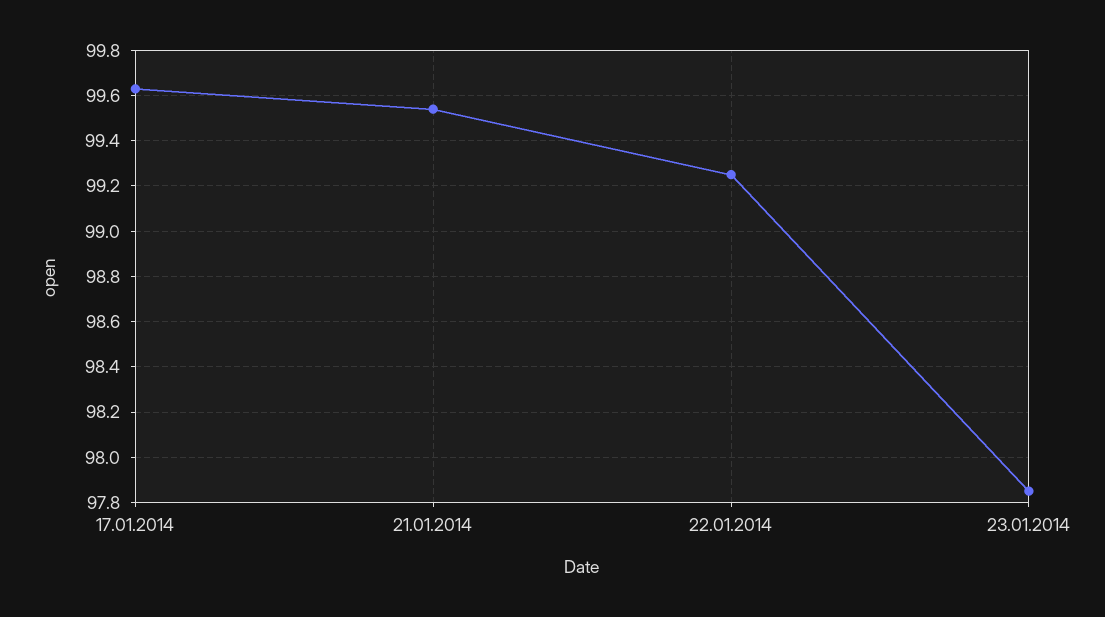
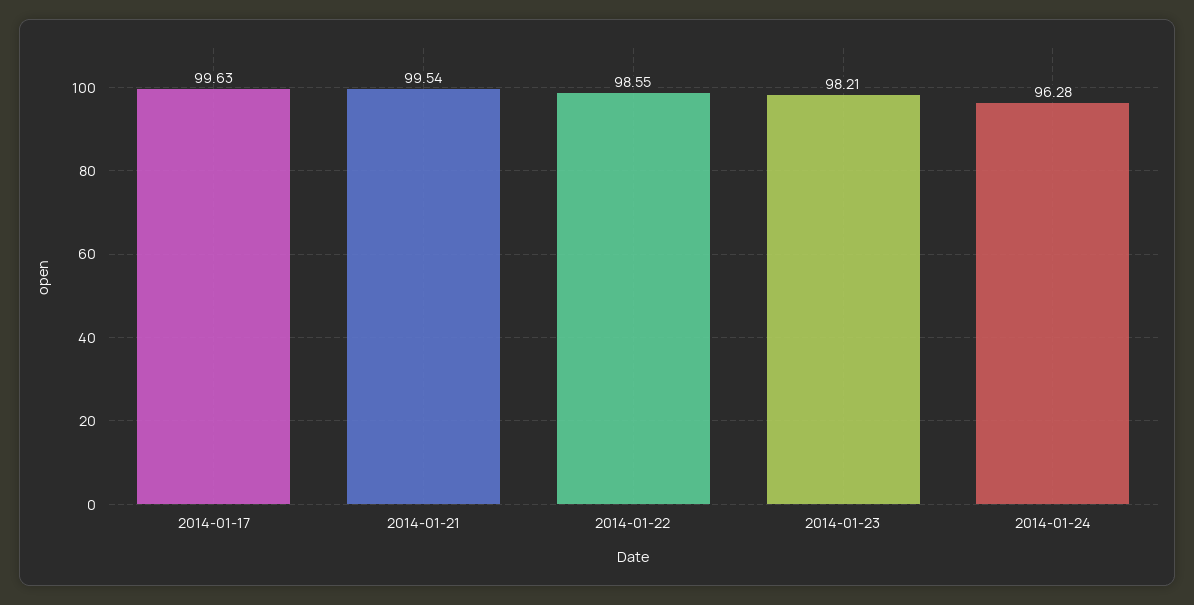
22.01.2014: 99.25 -> 98.55
23.01.2014: 97.85 -> 98.21
2014-01-24: none -> 96.28

